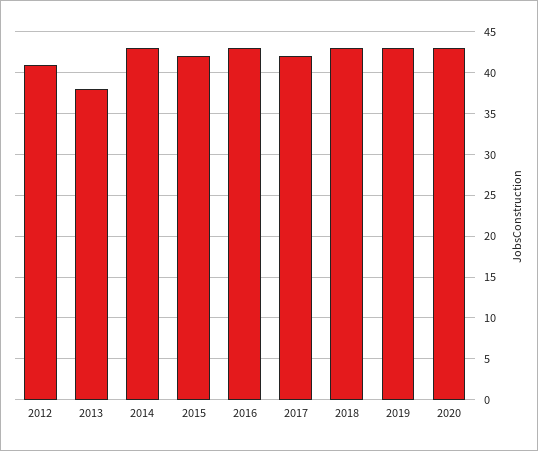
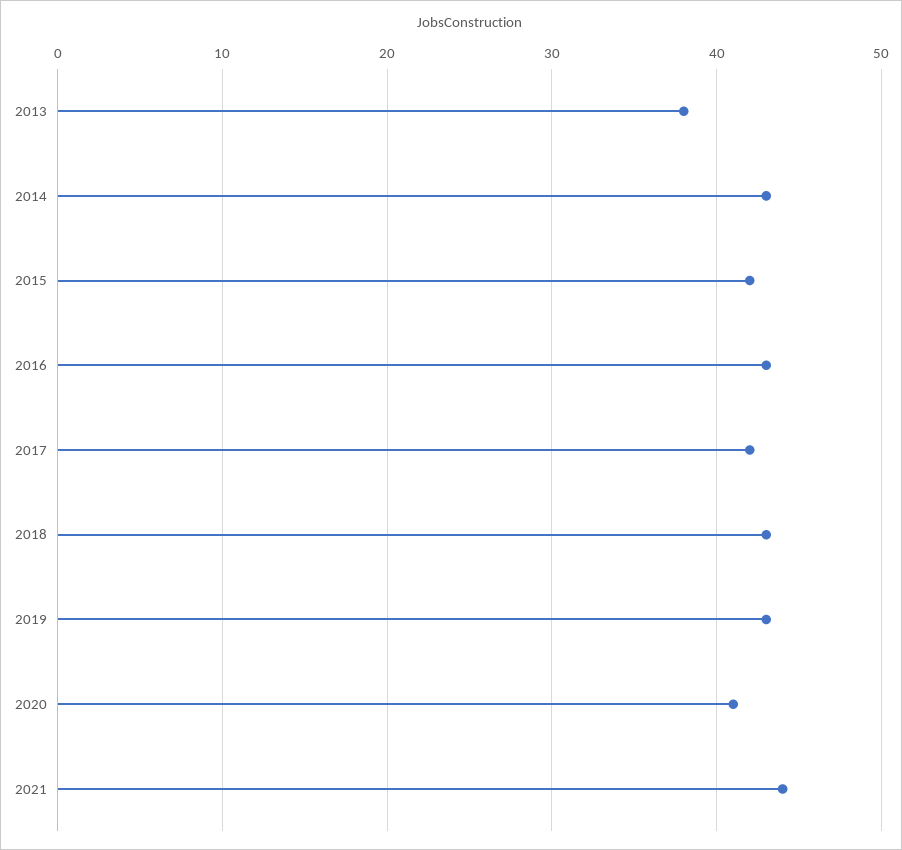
2012: 41 -> none
2020: 43 -> 41
2021: none -> 44

